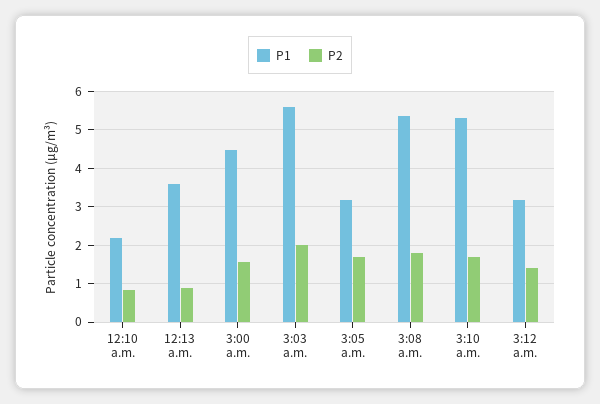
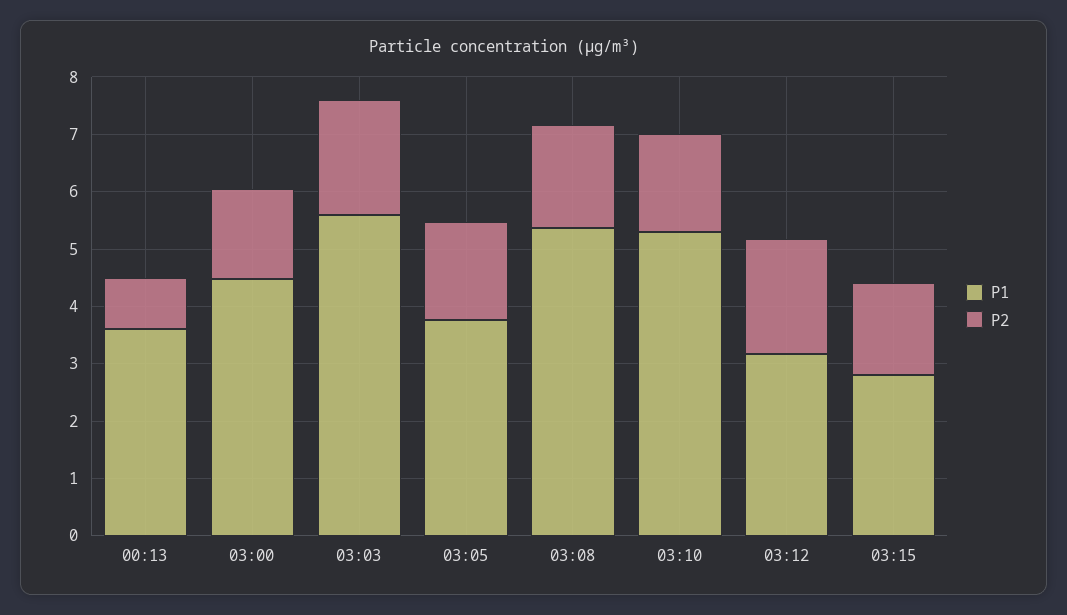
P1, 12:10 a.m.: 2.2 -> none
P2, 12:10 a.m.: 0.8 -> none
P1, 3:05 a.m.: 3.2 -> 3.8
P2, 3:12 a.m.: 1.4 -> 2
P1, 03:15: none -> 2.8
P2, 03:15: none -> 1.6

